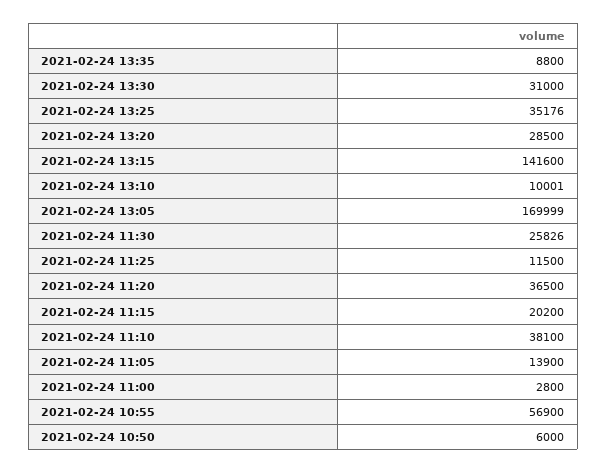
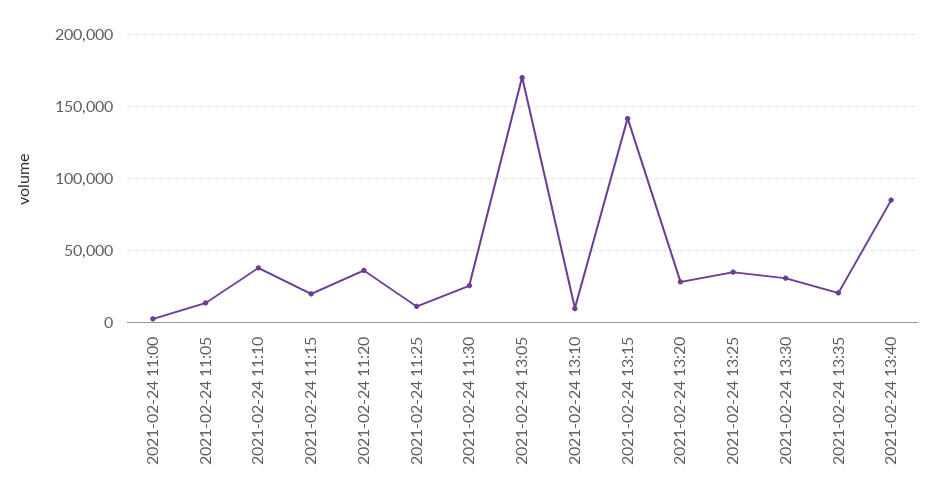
2021-02-24 13:35: 8800 -> 20000
2021-02-24 10:55: 56900 -> none
2021-02-24 10:50: 6000 -> none
2021-02-24 13:40: none -> 85000

